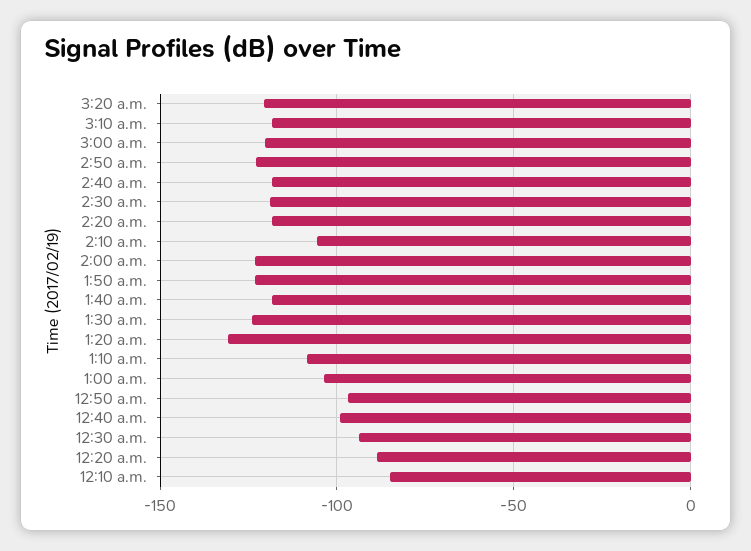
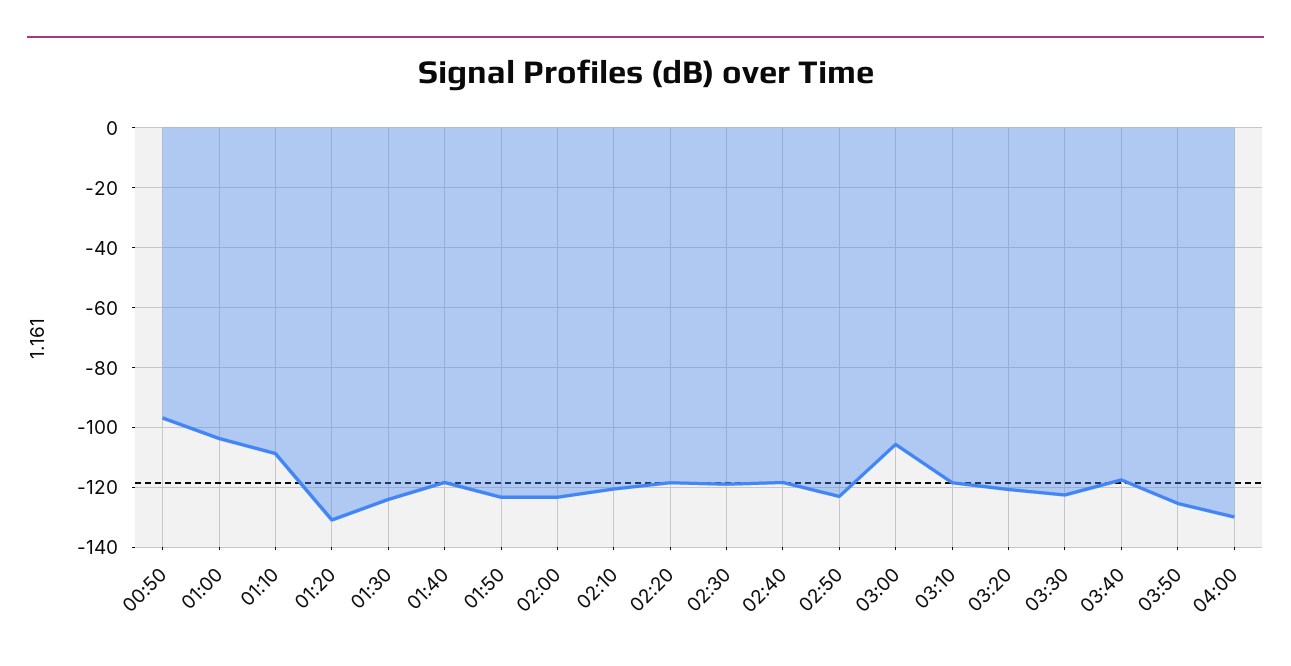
3:00 a.m.: -120 -> -105
2:10 a.m.: -105 -> -120
12:40 a.m.: -100 -> none
12:30 a.m.: -95 -> none
12:20 a.m.: -90 -> none
12:10 a.m.: -85 -> none
03:30: none -> -122.5
03:40: none -> -117.5
03:50: none -> -125
04:00: none -> -130

